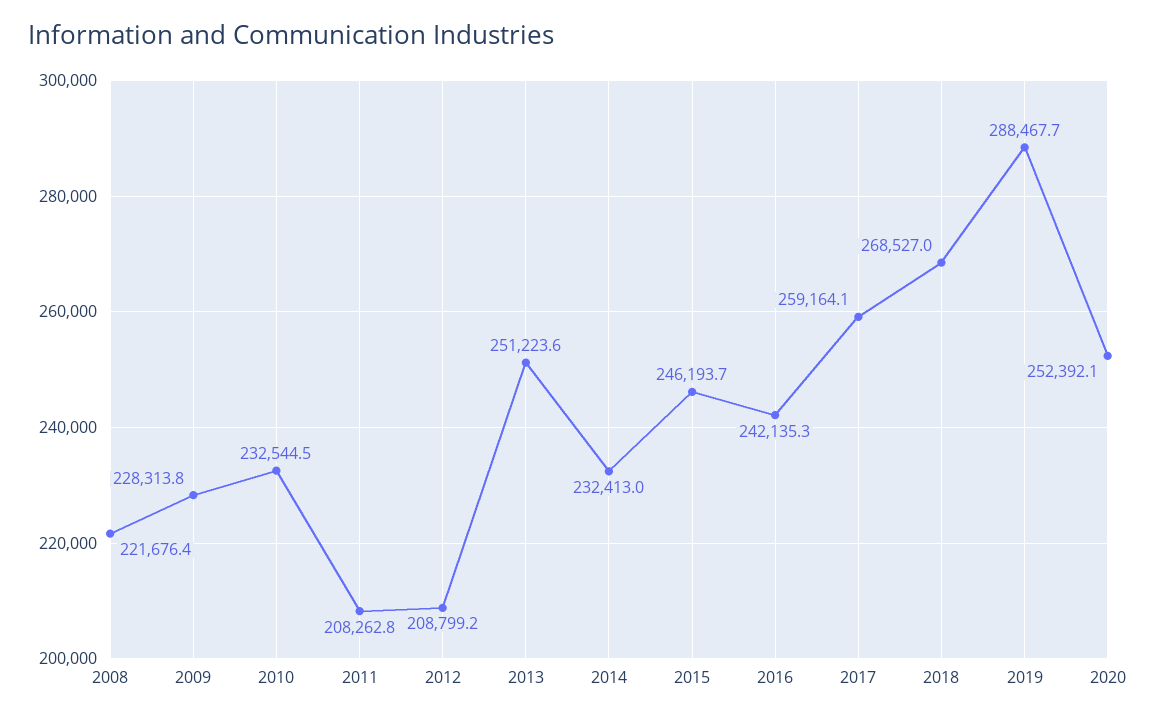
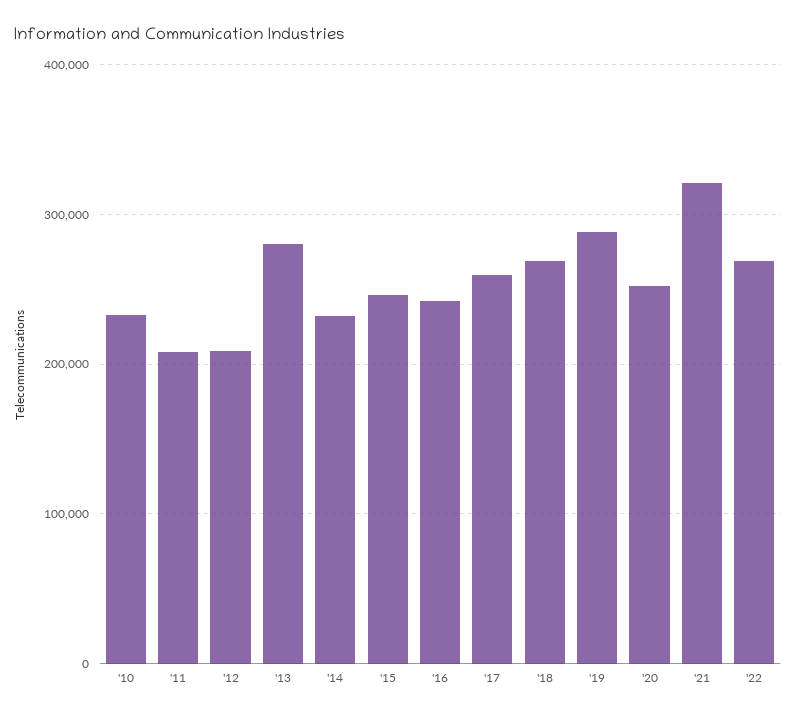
2008: 221676.4 -> none
2009: 228313.8 -> none
2013: 251223.6 -> 280000
'21: none -> 320000
'22: none -> 270000

